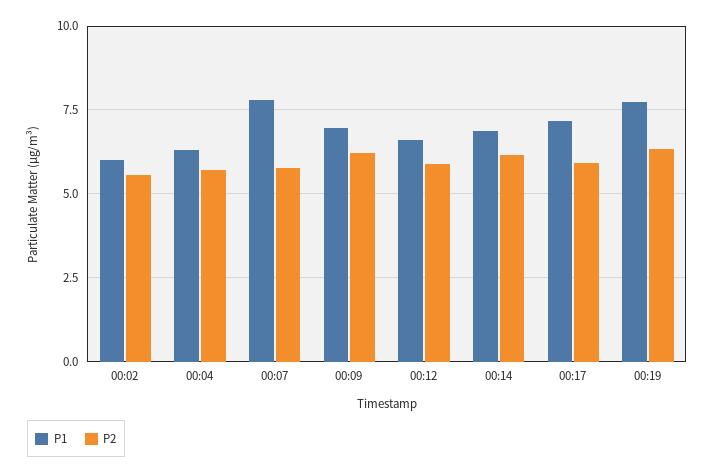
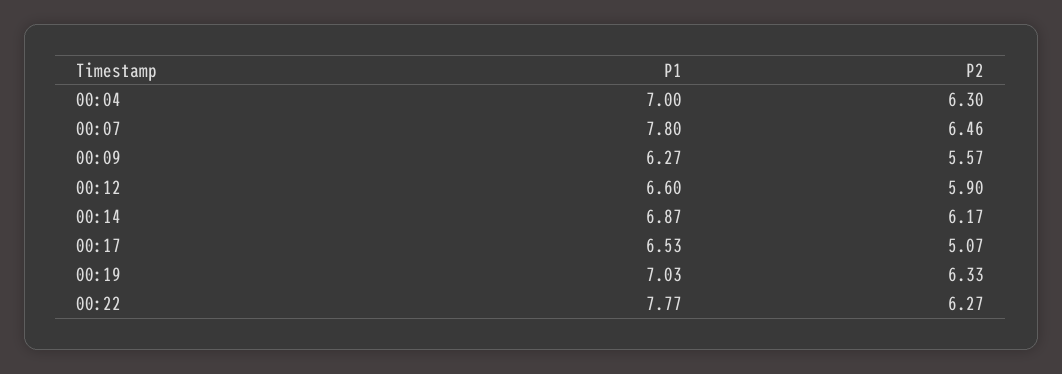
P1, 00:02: 6 -> none
P2, 00:02: 5.5 -> none
P1, 00:04: 6.25 -> 7
P2, 00:04: 5.75 -> 6.3
P2, 00:07: 5.75 -> 6.46
P1, 00:09: 7 -> 6.27
P2, 00:09: 6.25 -> 5.57
P1, 00:17: 7.25 -> 6.53
P2, 00:17: 6 -> 5.07
P1, 00:19: 7.75 -> 7.03
P1, 00:22: none -> 7.77
P2, 00:22: none -> 6.27

